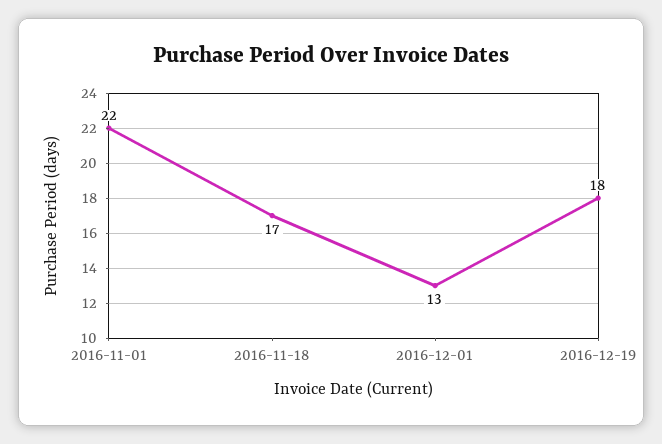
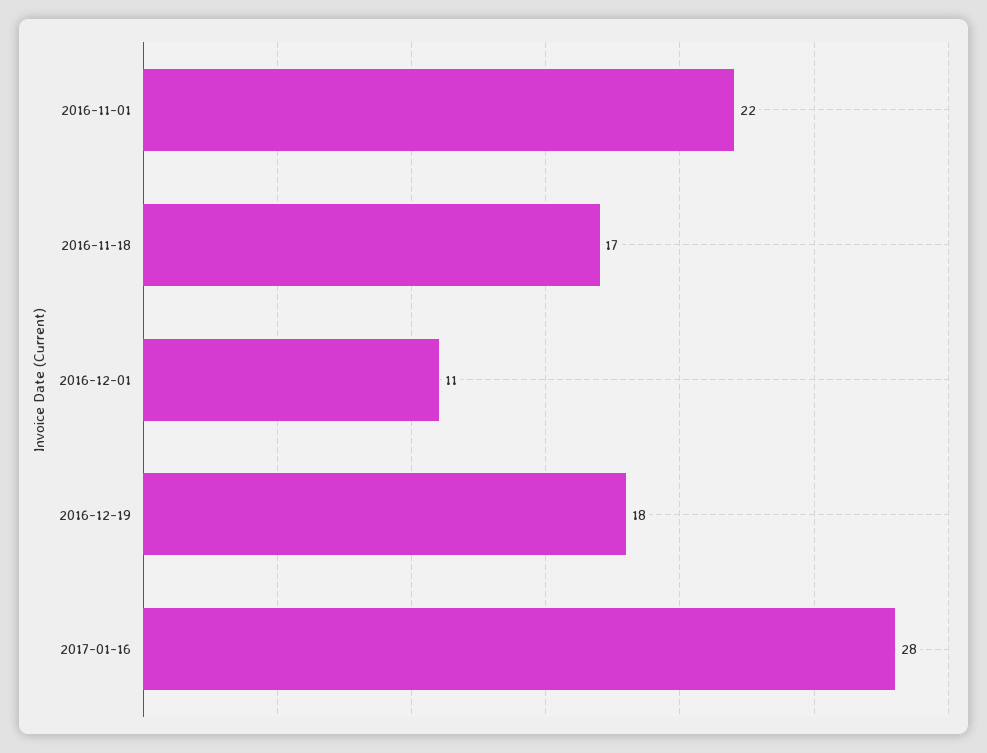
2016-12-01: 13 -> 11
2017-01-16: none -> 28

